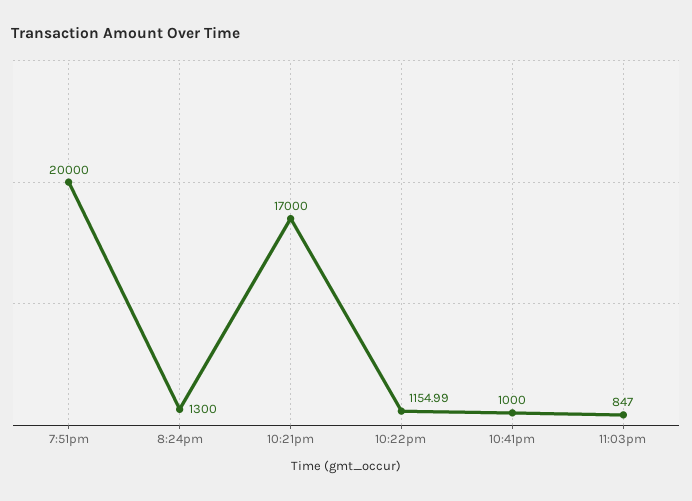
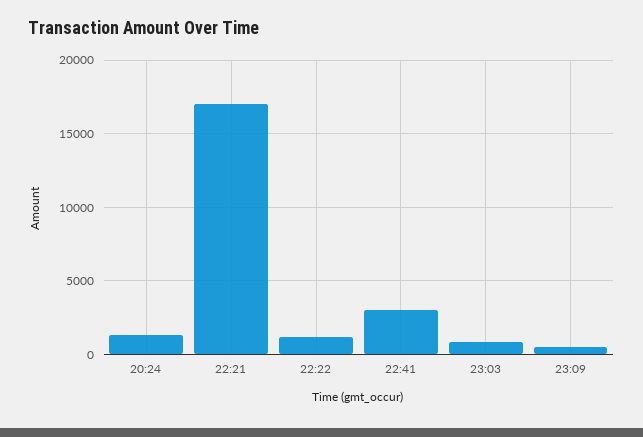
7:51pm: 20000 -> none
10:41pm: 1000 -> 3000
23:09: none -> 500

